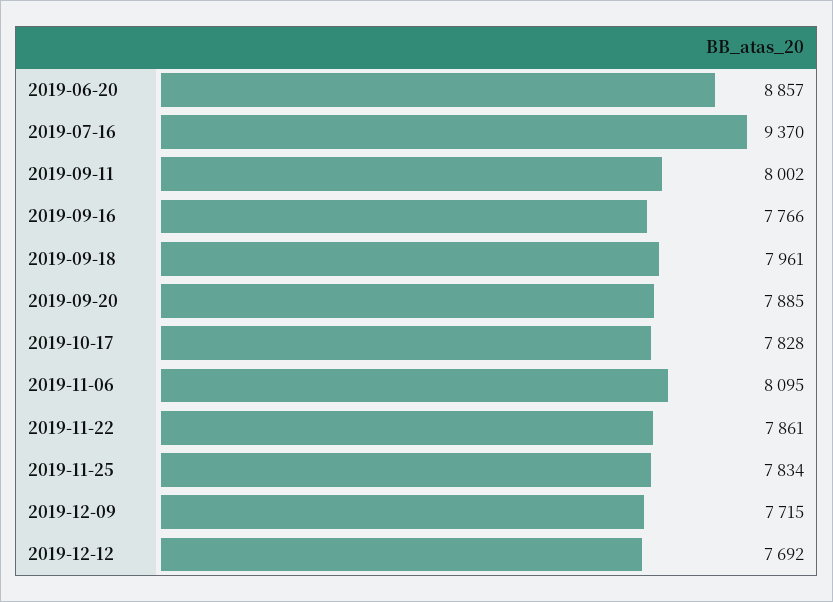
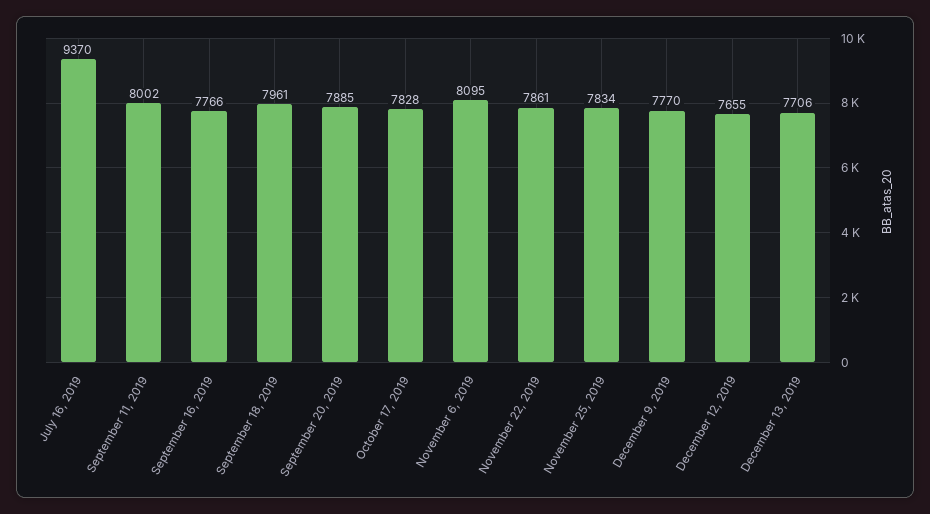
2019-06-20: 8857 -> none
2019-12-09: 7715 -> 7770
2019-12-12: 7692 -> 7655
December 13, 2019: none -> 7706

